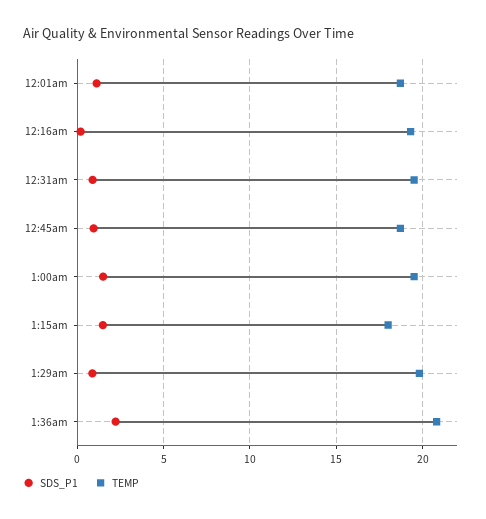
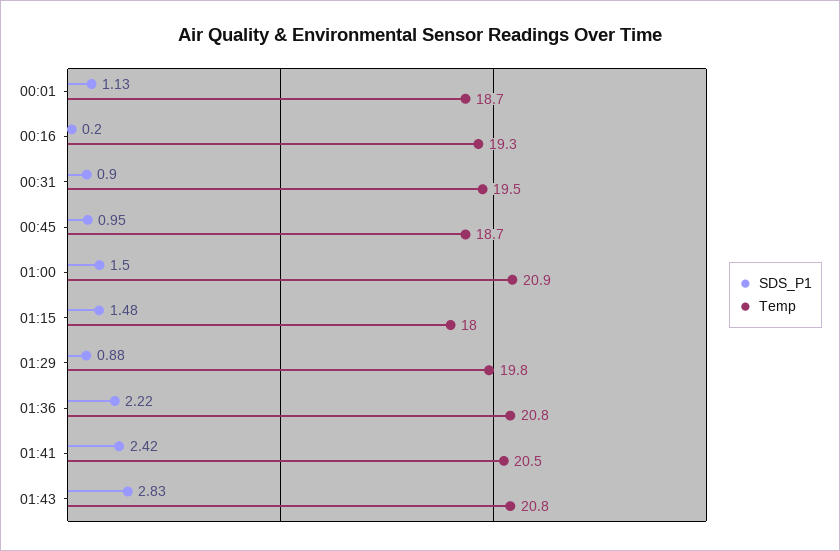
TEMP, 1:00am: 19.5 -> 20.9
SDS_P1, 01:41: none -> 2.42
TEMP, 01:41: none -> 20.5
SDS_P1, 01:43: none -> 2.83
TEMP, 01:43: none -> 20.8

